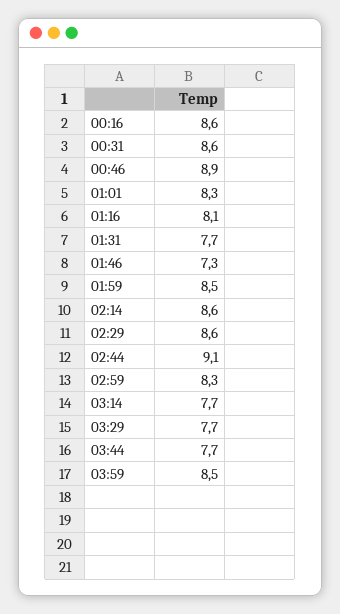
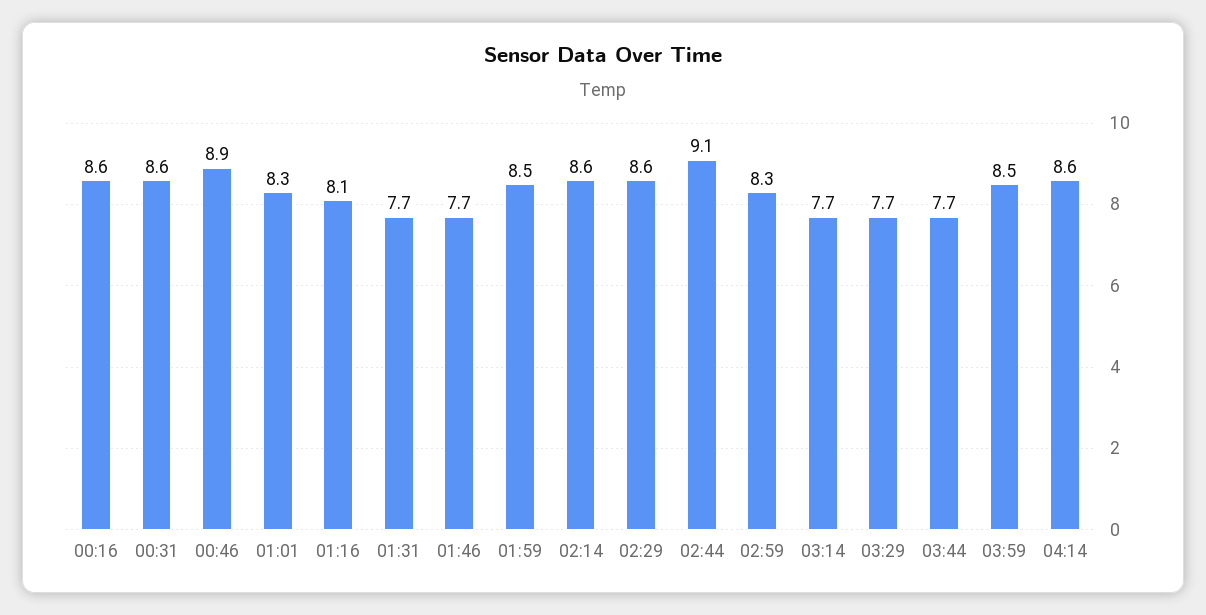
01:46: 7.3 -> 7.7
04:14: none -> 8.6

